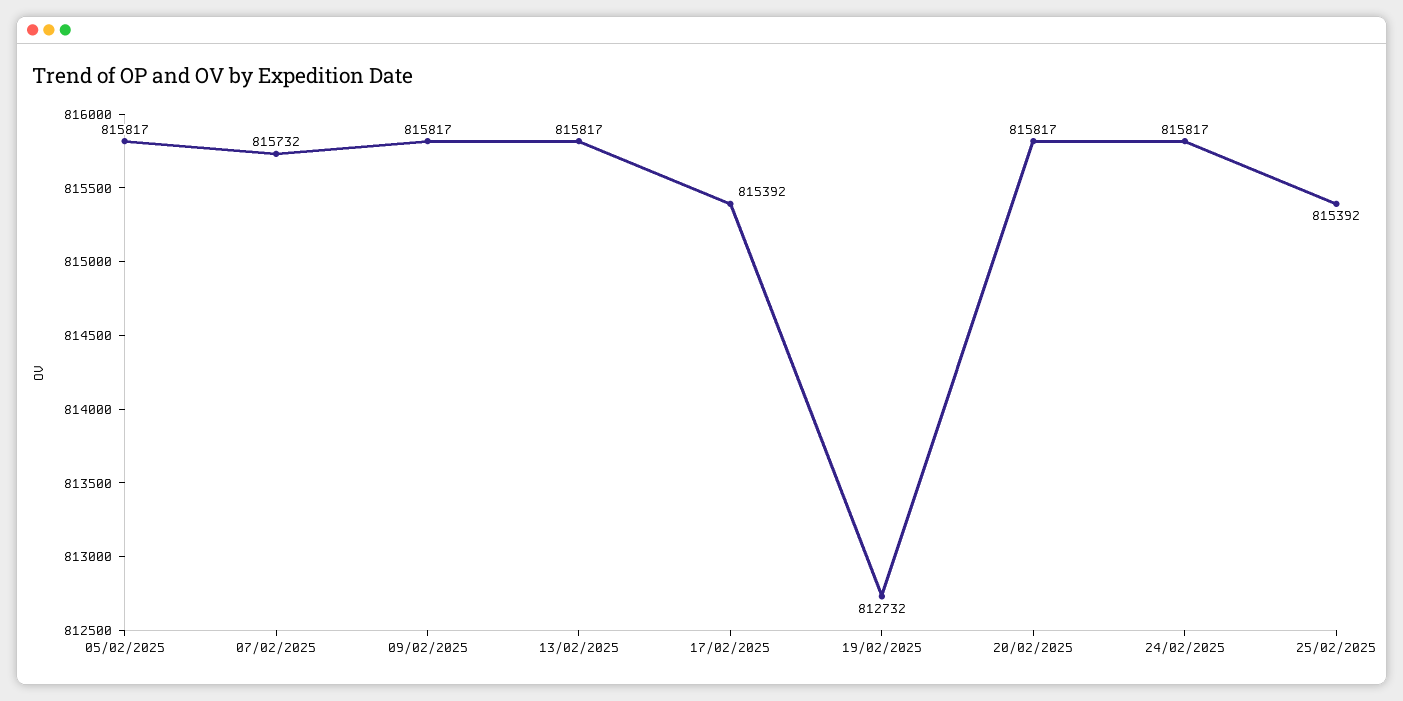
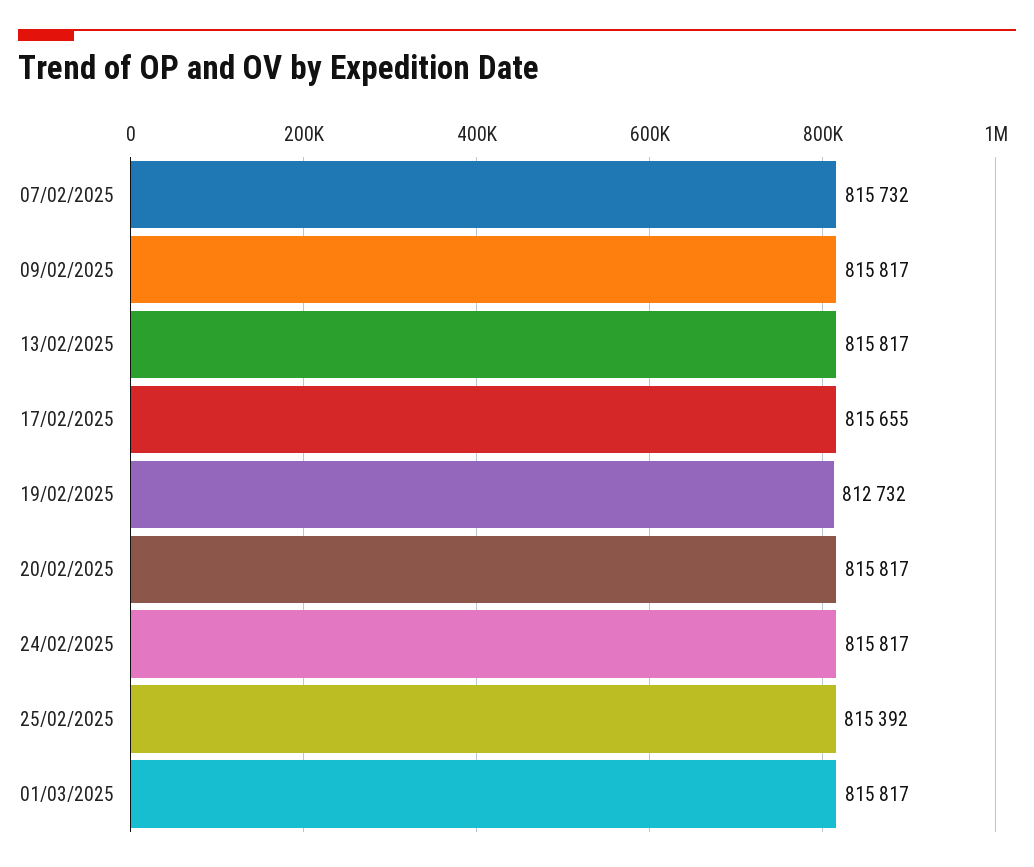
05/02/2025: 815817 -> none
17/02/2025: 815392 -> 815655
01/03/2025: none -> 815817

